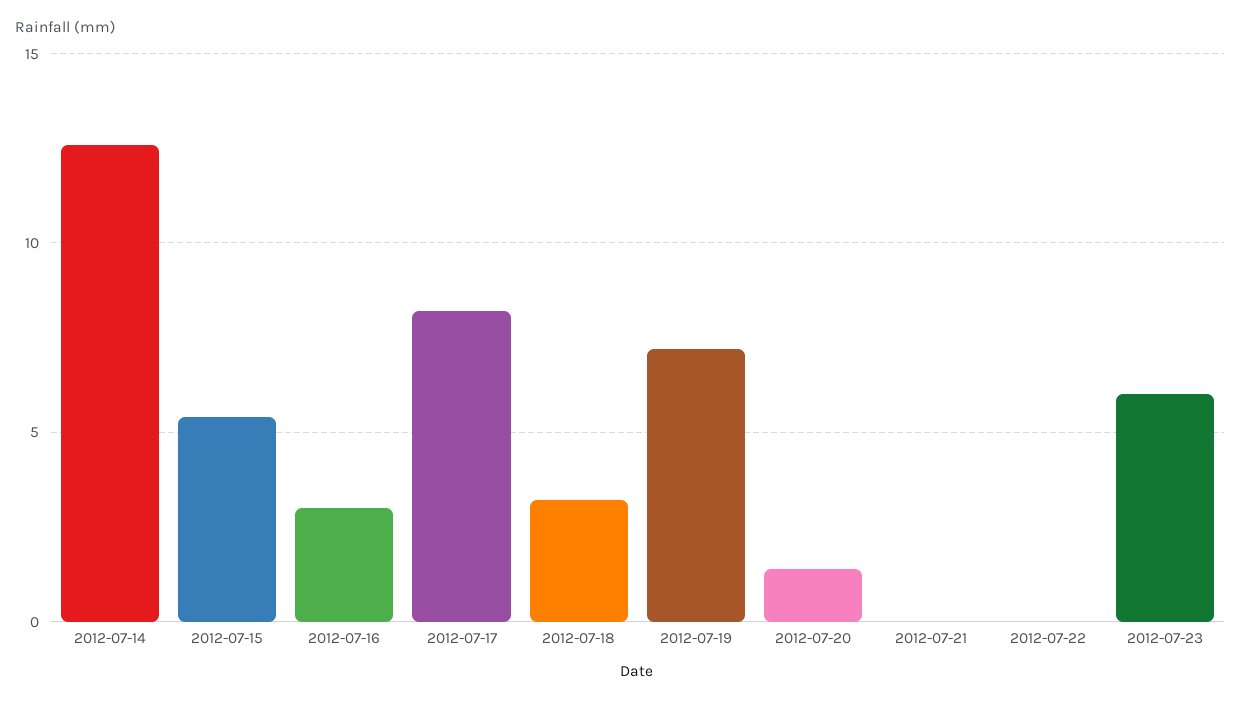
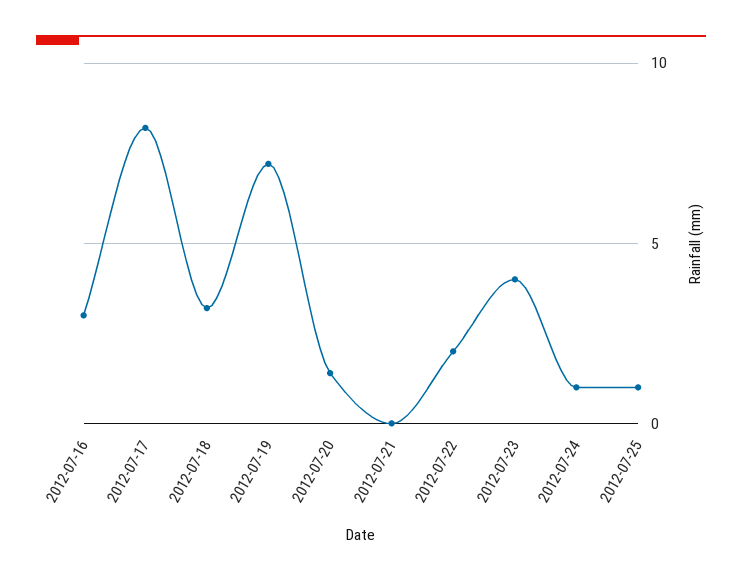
2012-07-14: 12.5 -> none
2012-07-15: 5.5 -> none
2012-07-22: 0 -> 2
2012-07-23: 6 -> 4
2012-07-24: none -> 1
2012-07-25: none -> 1

